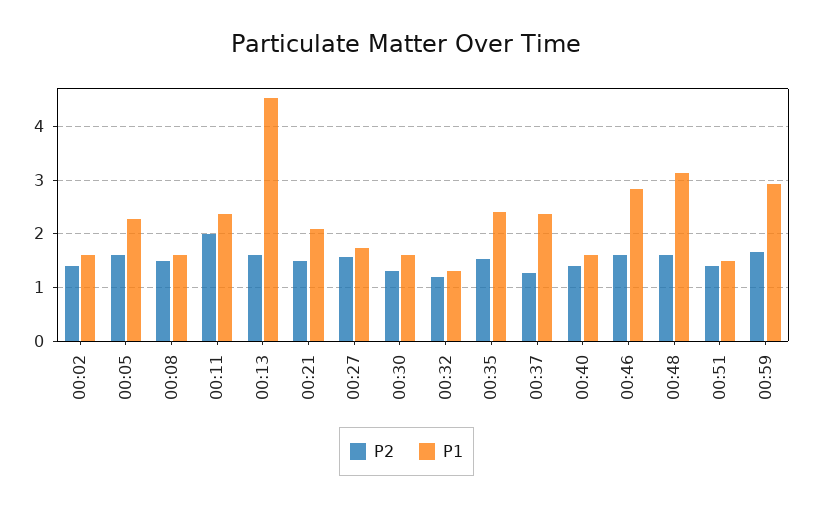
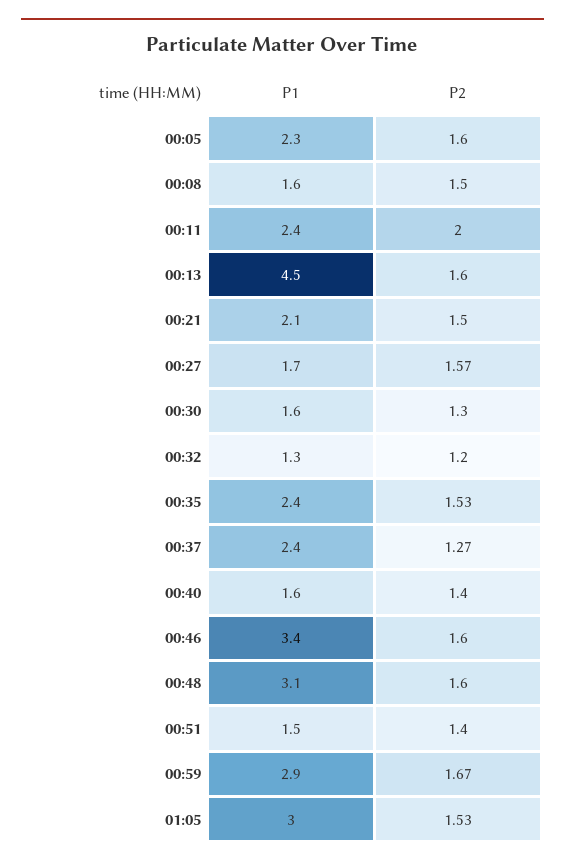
P2, 00:02: 1.4 -> none
P1, 00:02: 1.6 -> none
P1, 00:46: 2.8 -> 3.4
P1, 01:05: none -> 3
P2, 01:05: none -> 1.53

